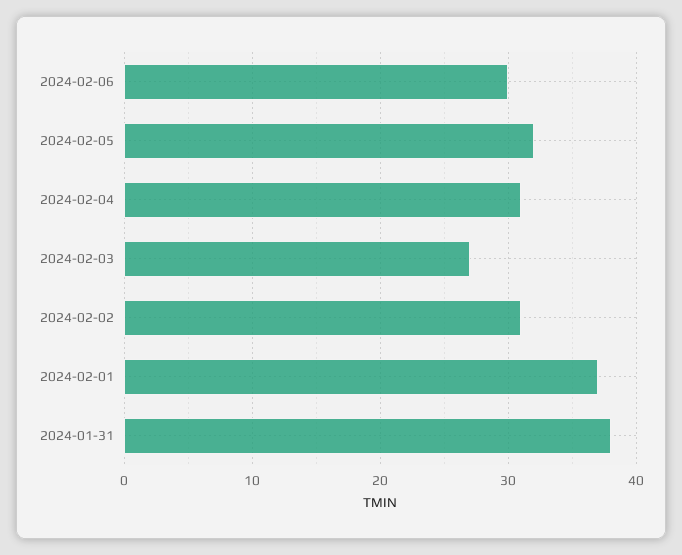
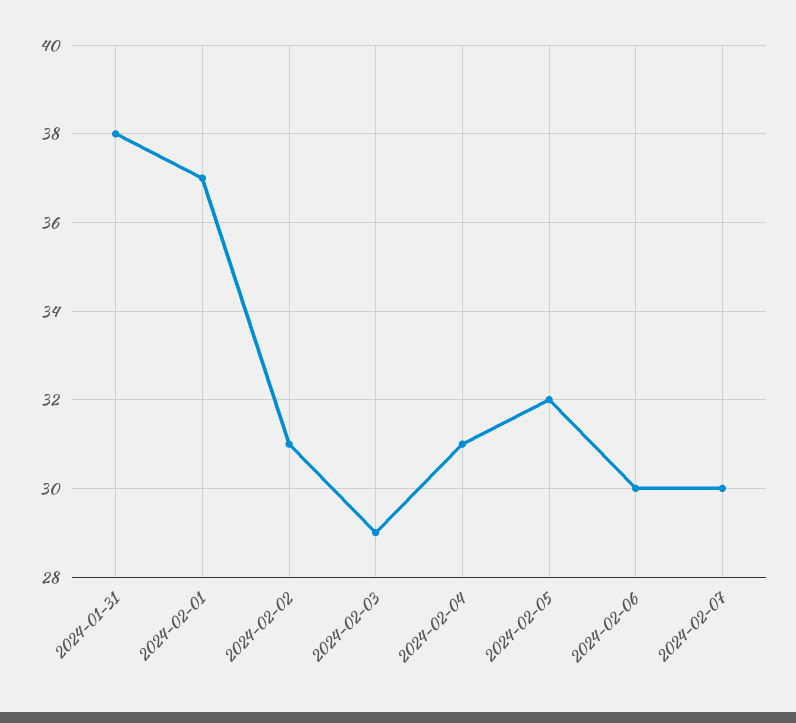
2024-02-03: 27 -> 29
2024-02-07: none -> 30

